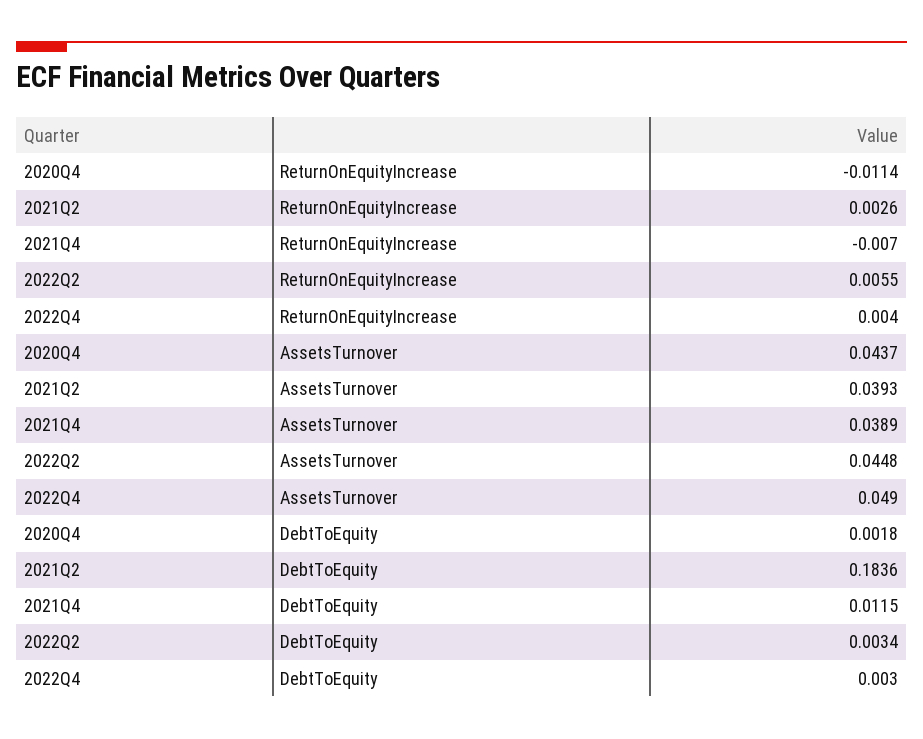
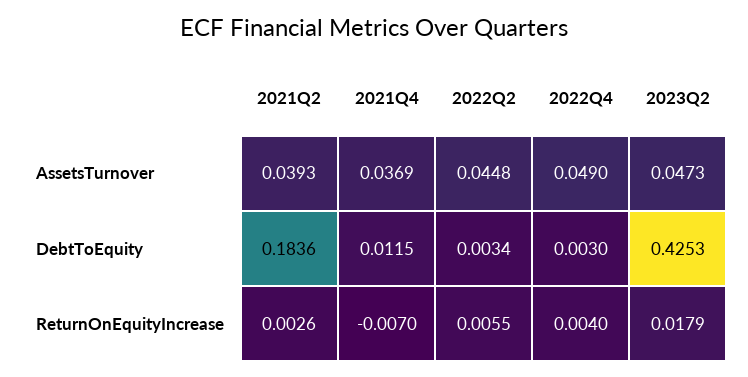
2020Q4, ReturnOnEquityIncrease: -0.0114 -> none
2020Q4, AssetsTurnover: 0.0437 -> none
2021Q4, AssetsTurnover: 0.0389 -> 0.0369
2020Q4, DebtToEquity: 0.0018 -> none
2023Q2, AssetsTurnover: none -> 0.0473
2023Q2, DebtToEquity: none -> 0.4253
2023Q2, ReturnOnEquityIncrease: none -> 0.0179

